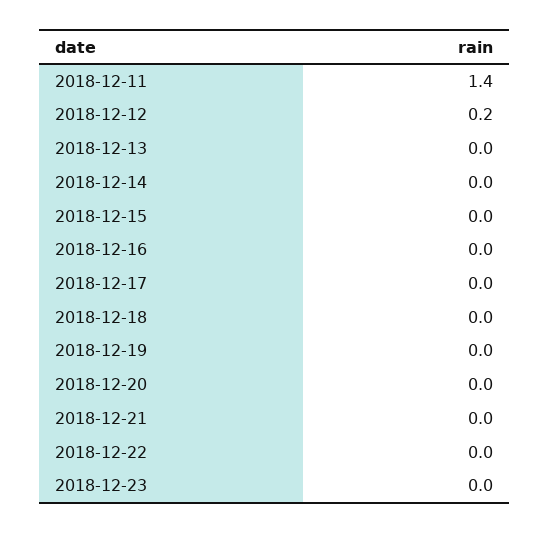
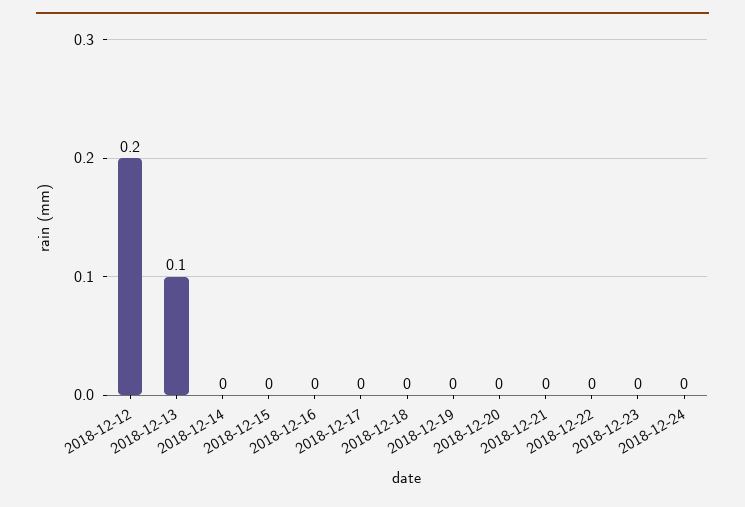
2018-12-11: 1.4 -> none
2018-12-13: 0 -> 0.1
2018-12-24: none -> 0

